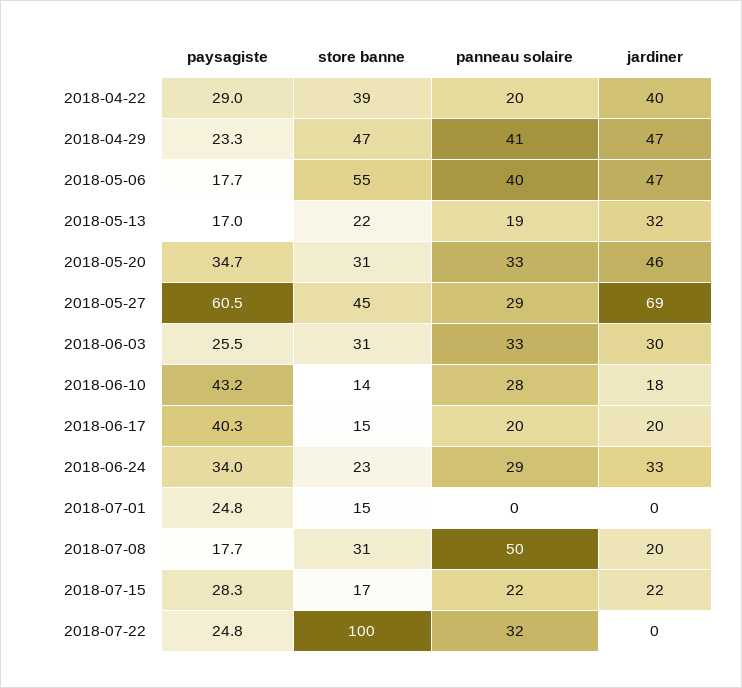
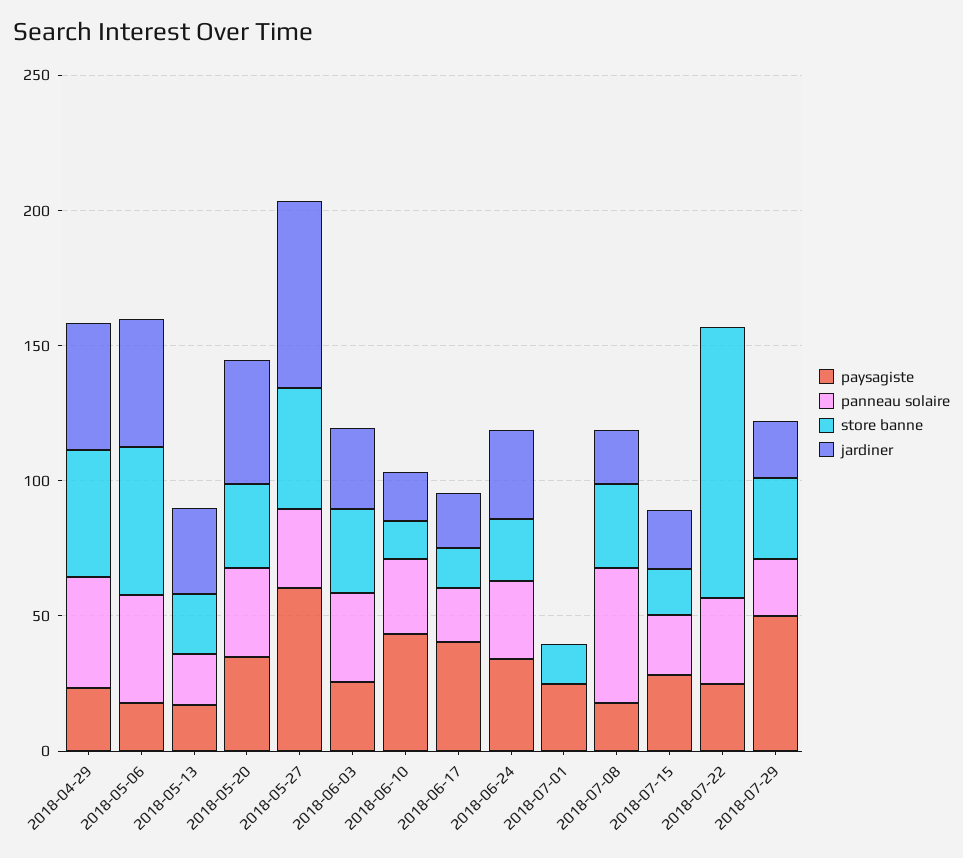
paysagiste, 2018-04-22: 29 -> none
store banne, 2018-04-22: 39 -> none
panneau solaire, 2018-04-22: 20 -> none
jardiner, 2018-04-22: 40 -> none
paysagiste, 2018-07-29: none -> 50
panneau solaire, 2018-07-29: none -> 20
store banne, 2018-07-29: none -> 30
jardiner, 2018-07-29: none -> 20

